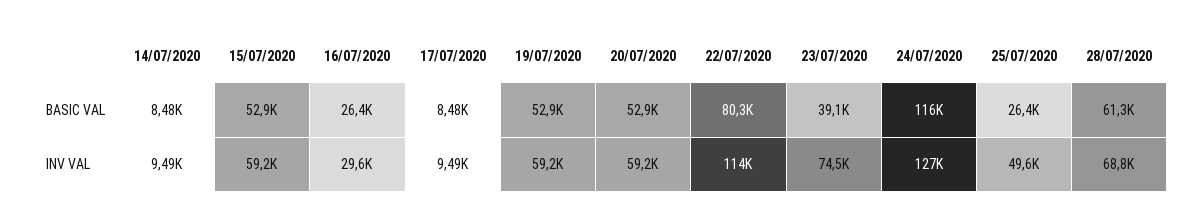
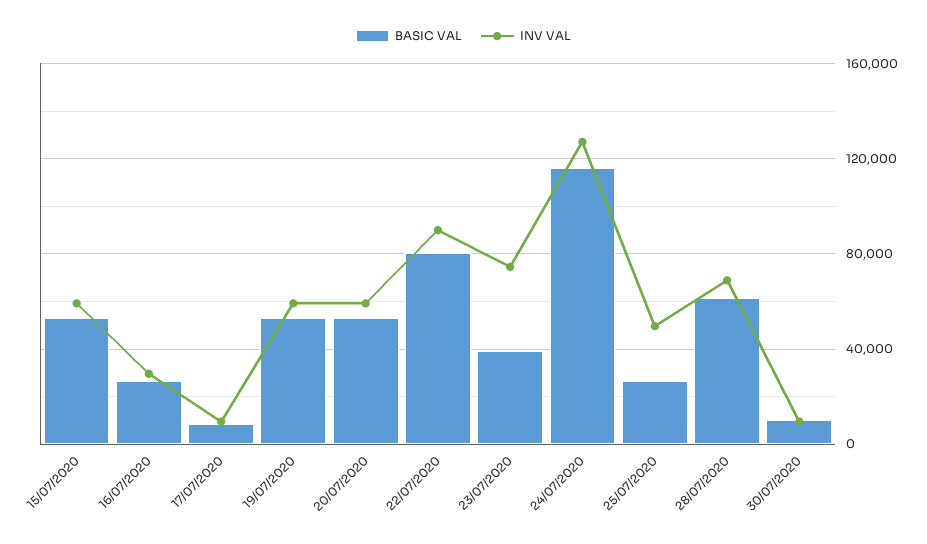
BASIC VAL, 14/07/2020: 8480 -> none
INV VAL, 14/07/2020: 9490 -> none
INV VAL, 22/07/2020: 114000 -> 90000
BASIC VAL, 30/07/2020: none -> 10000
INV VAL, 30/07/2020: none -> 10000

